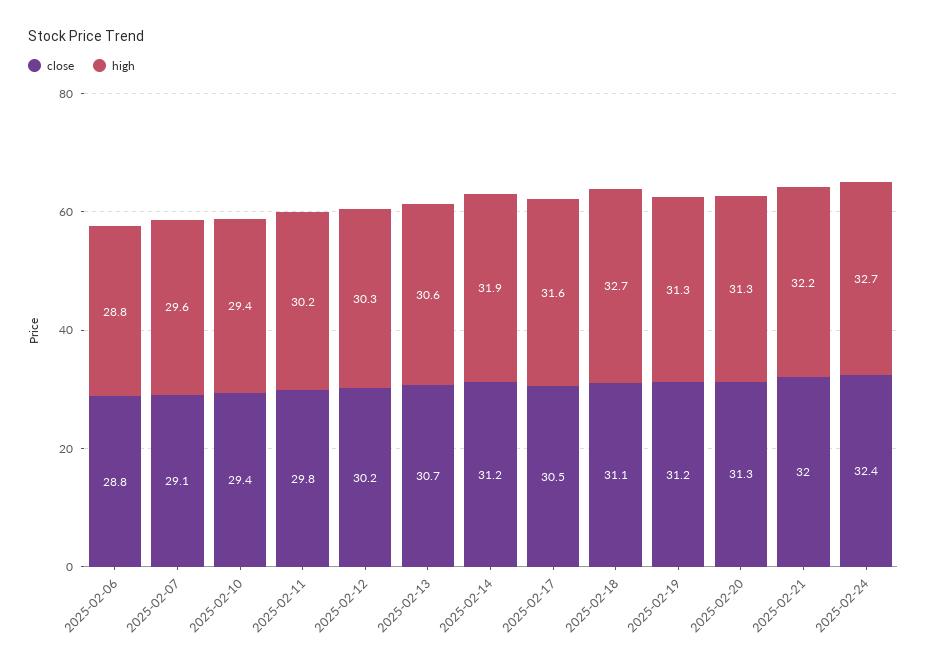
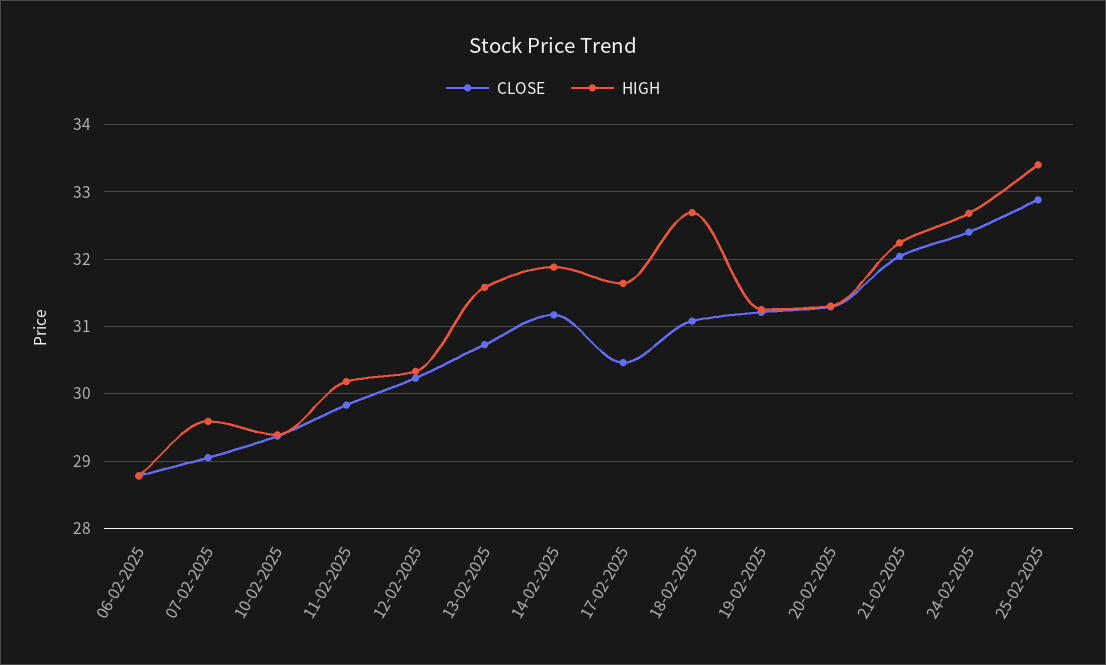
high, 2025-02-13: 30.6 -> 31.6
close, 25-02-2025: none -> 32.9
high, 25-02-2025: none -> 33.4

